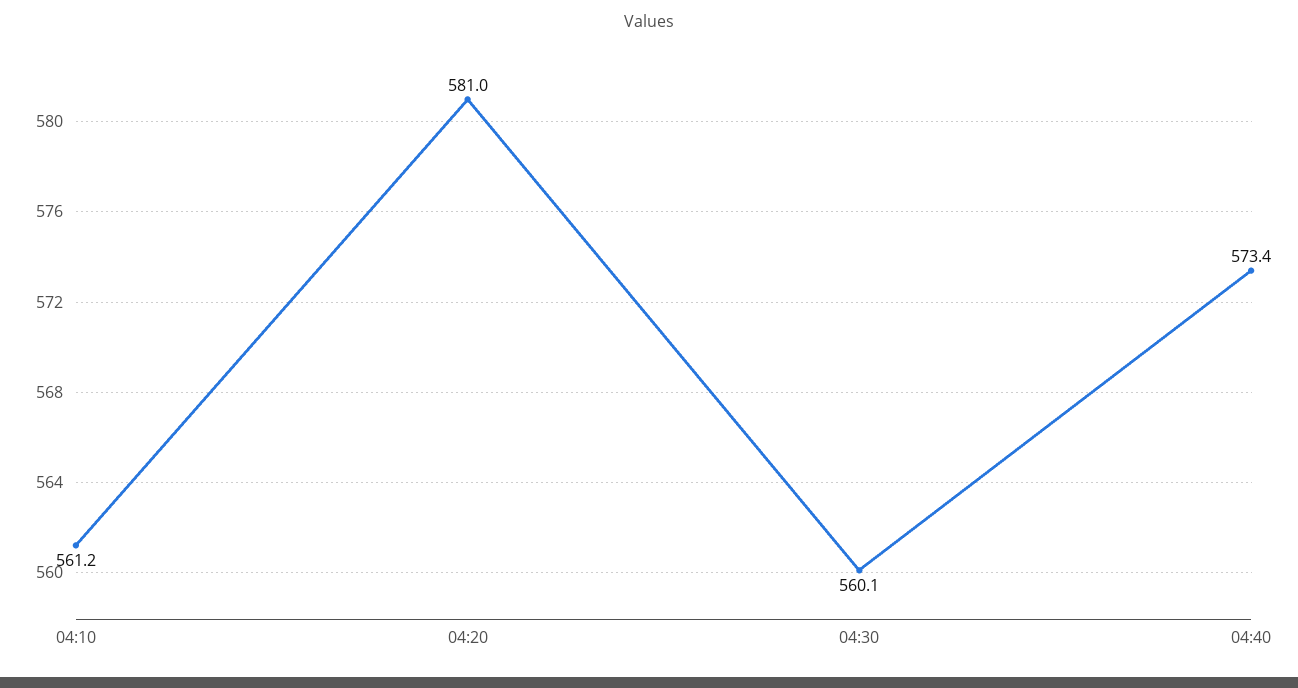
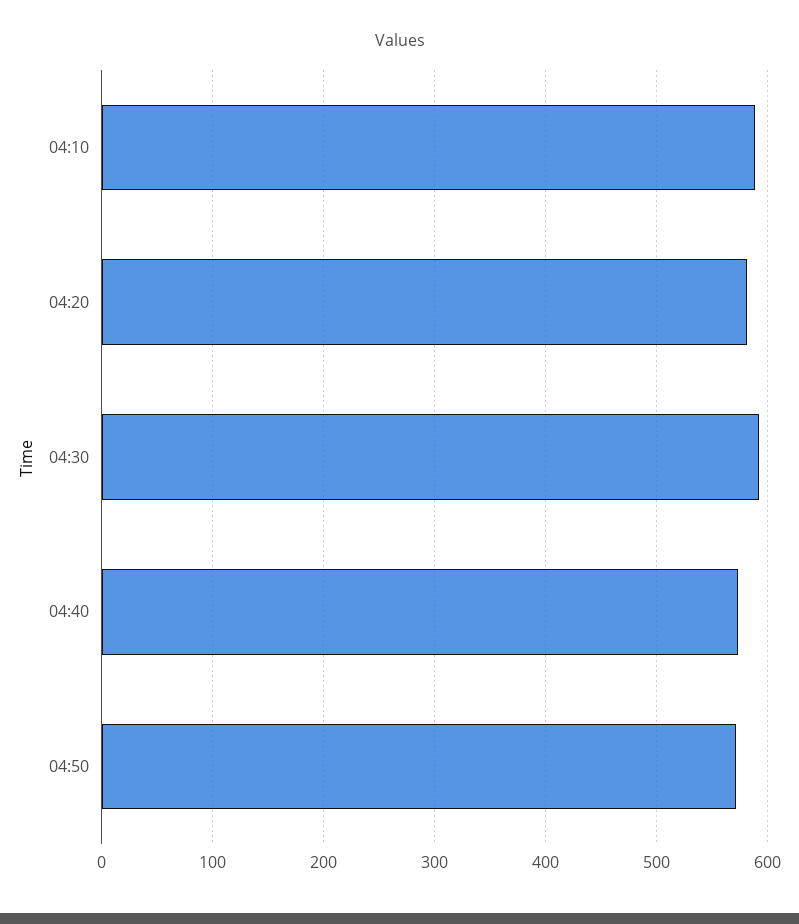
04:10: 561.2 -> 590
04:30: 560.1 -> 590
04:50: none -> 570

